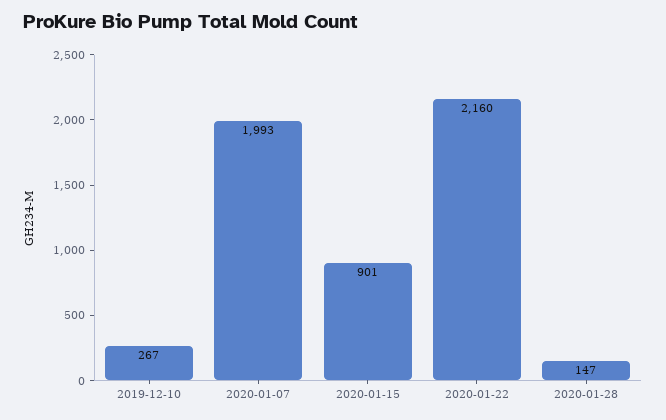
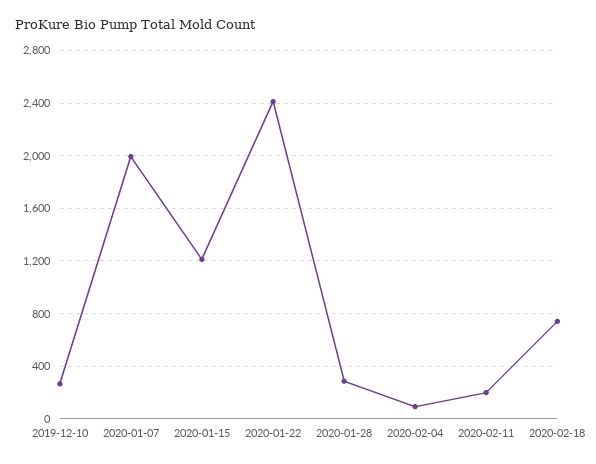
2020-01-15: 901 -> 1200
2020-01-22: 2160 -> 2400
2020-01-28: 147 -> 300
2020-02-04: none -> 100
2020-02-11: none -> 200
2020-02-18: none -> 750

